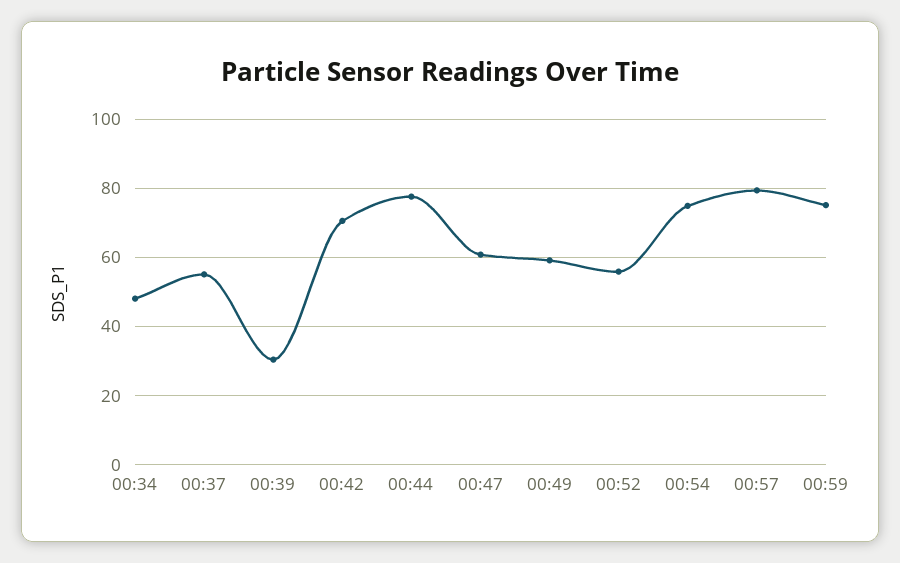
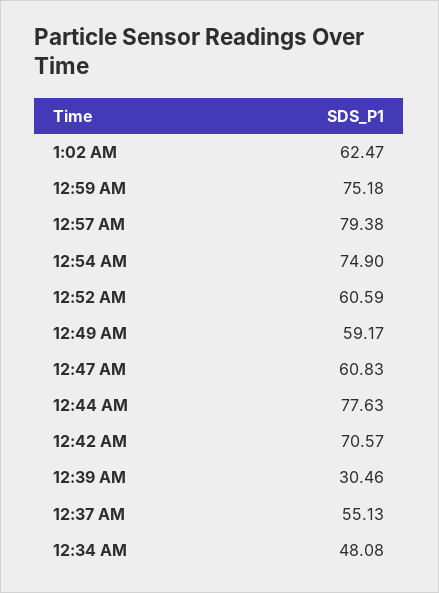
00:52: 56 -> 60.59
1:02 AM: none -> 62.47

